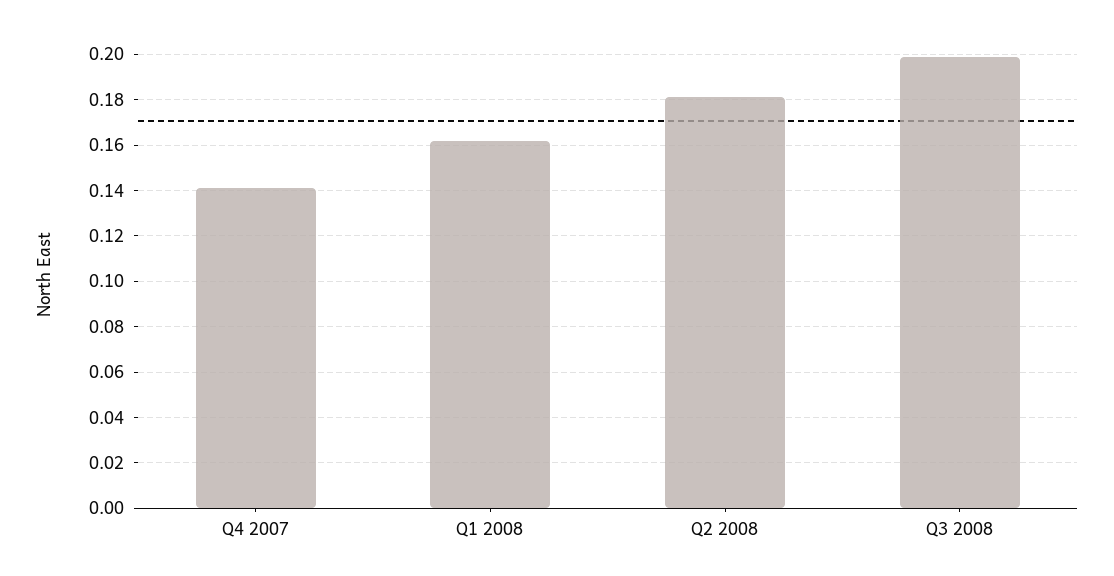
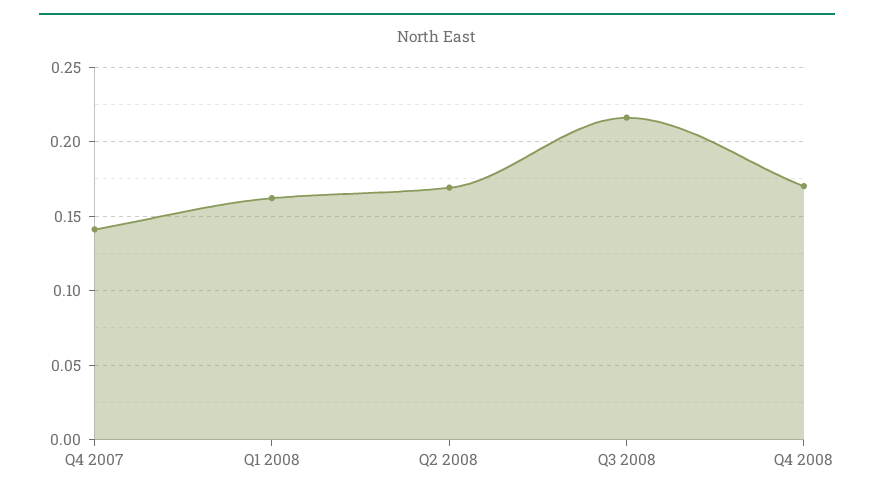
Q2 2008: 0.18 -> 0.17
Q3 2008: 0.2 -> 0.215
Q4 2008: none -> 0.17

